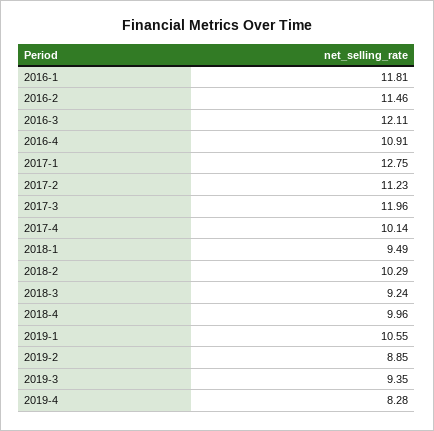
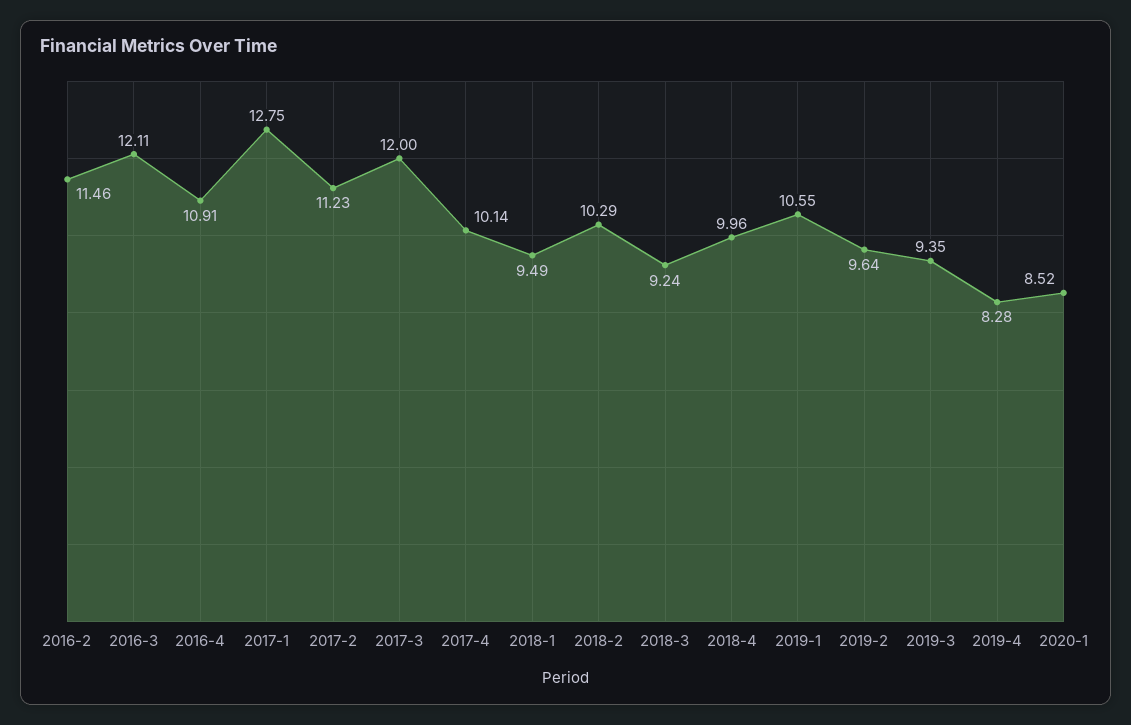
2016-1: 11.81 -> none
2017-3: 11.96 -> 12
2019-2: 8.85 -> 9.64
2020-1: none -> 8.52

